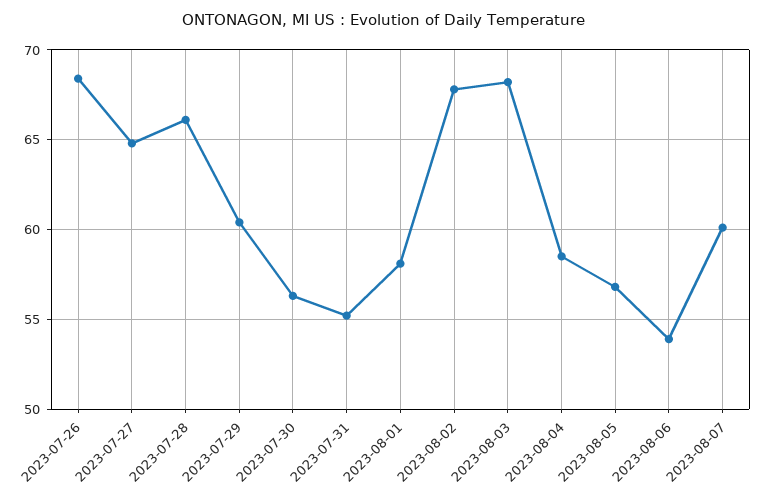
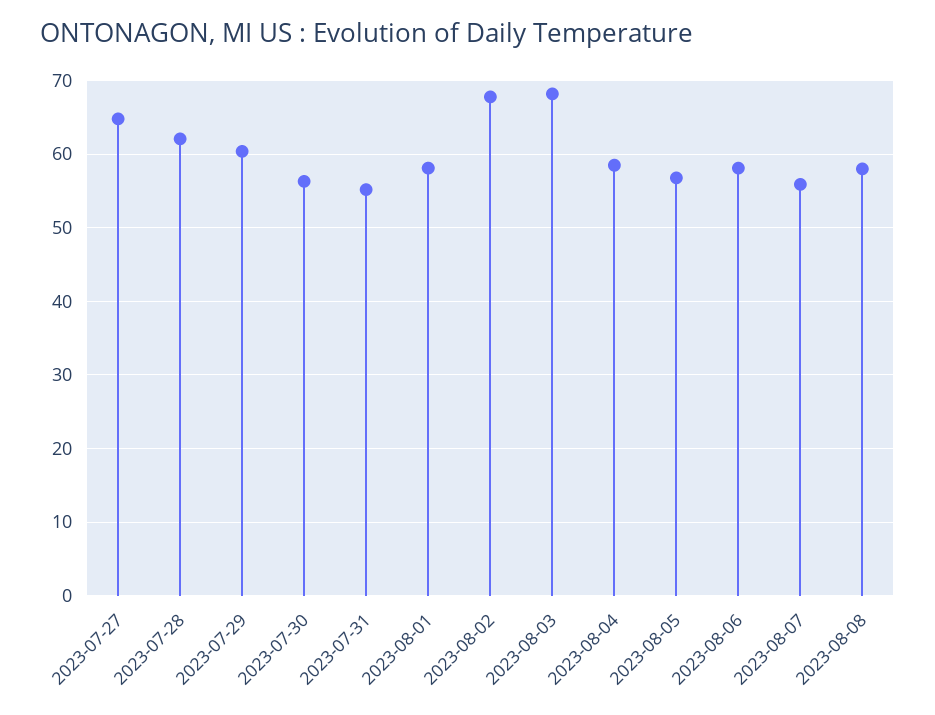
2023-07-26: 68.5 -> none
2023-07-28: 66 -> 62
2023-08-06: 54 -> 58
2023-08-07: 60 -> 56
2023-08-08: none -> 58

